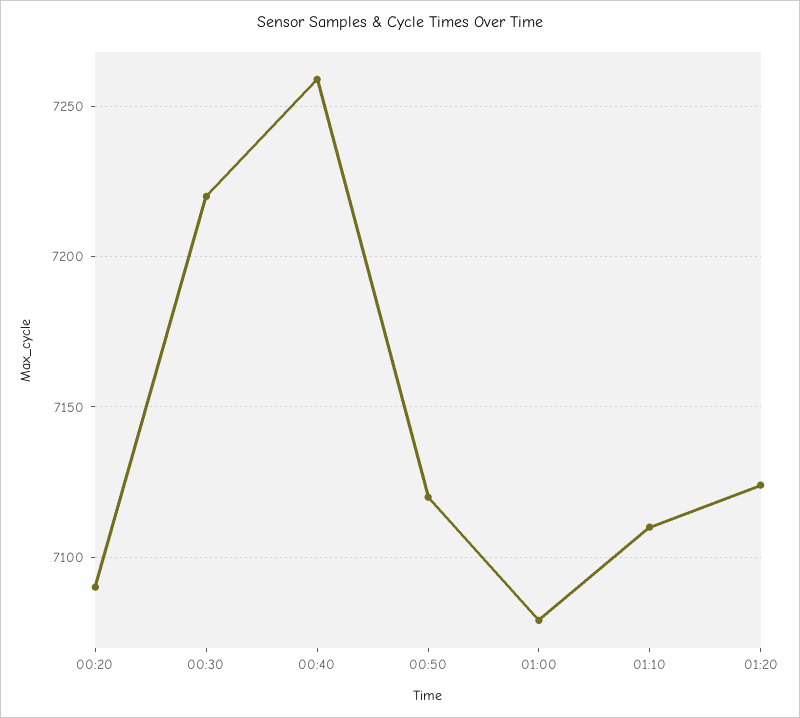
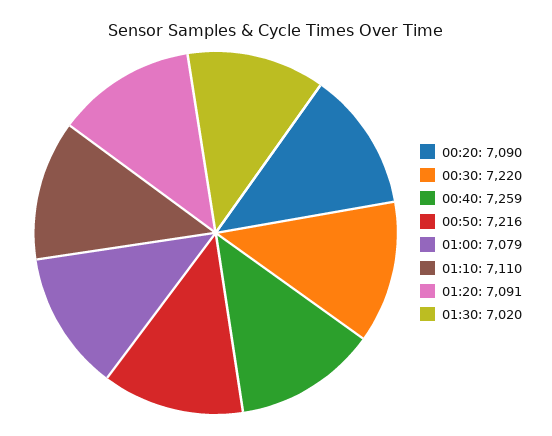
00:50: 7120 -> 7216
01:20: 7125 -> 7091
01:30: none -> 7020

